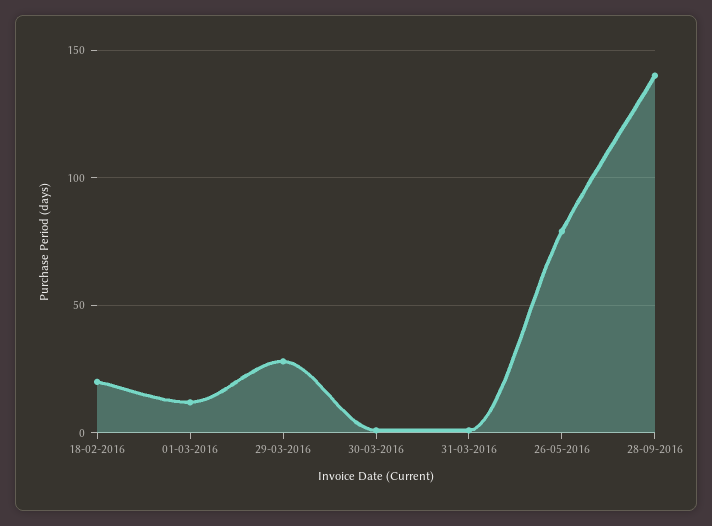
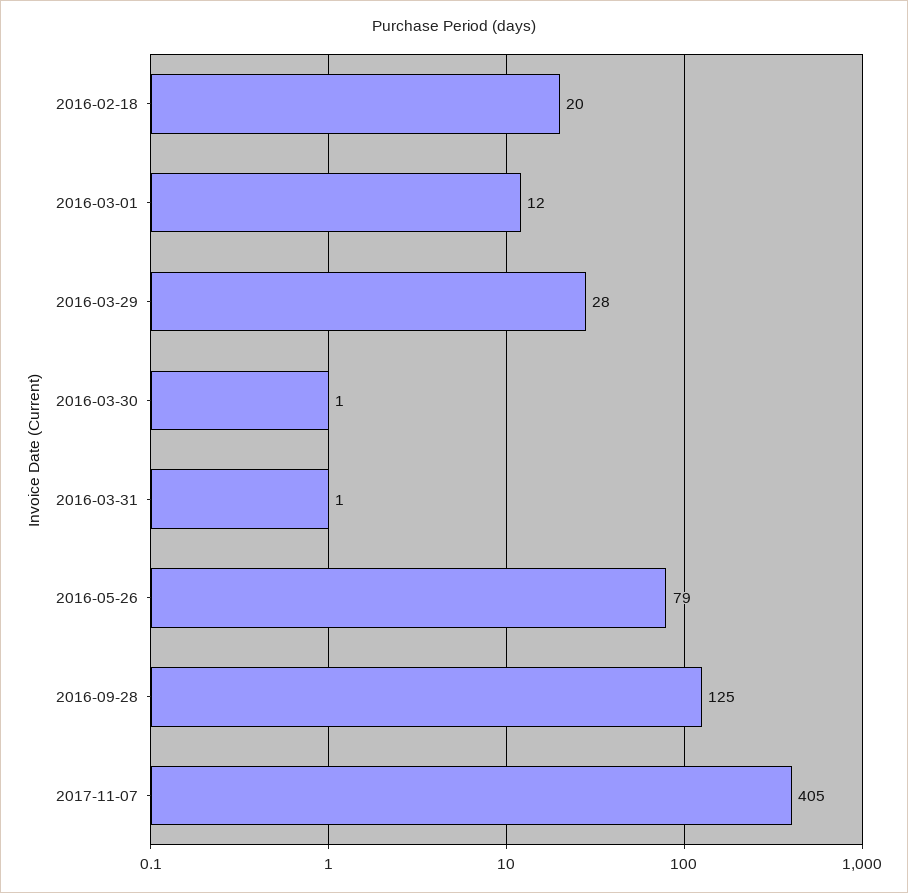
28-09-2016: 140 -> 125
2017-11-07: none -> 405

